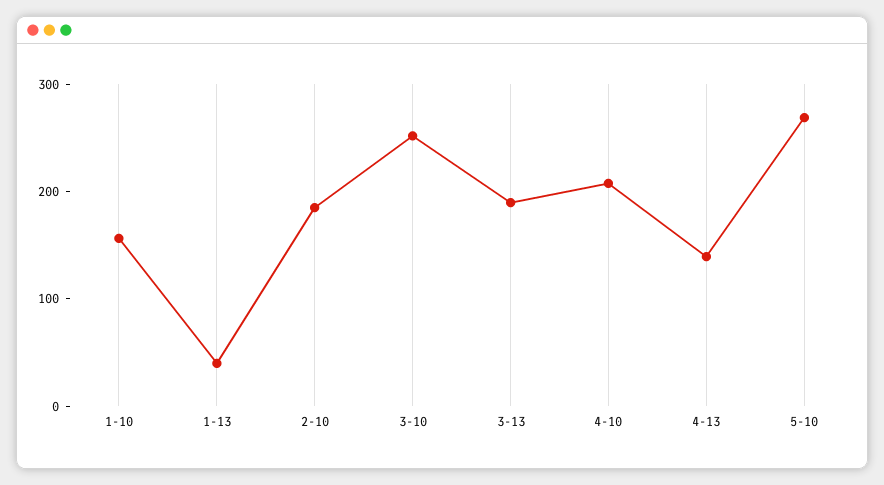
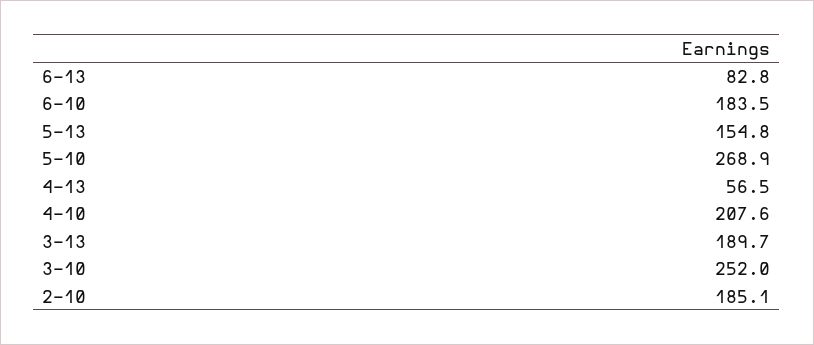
1-10: 160 -> none
1-13: 40 -> none
4-13: 140 -> 56.5
6-13: none -> 82.8
6-10: none -> 183.5
5-13: none -> 154.8

